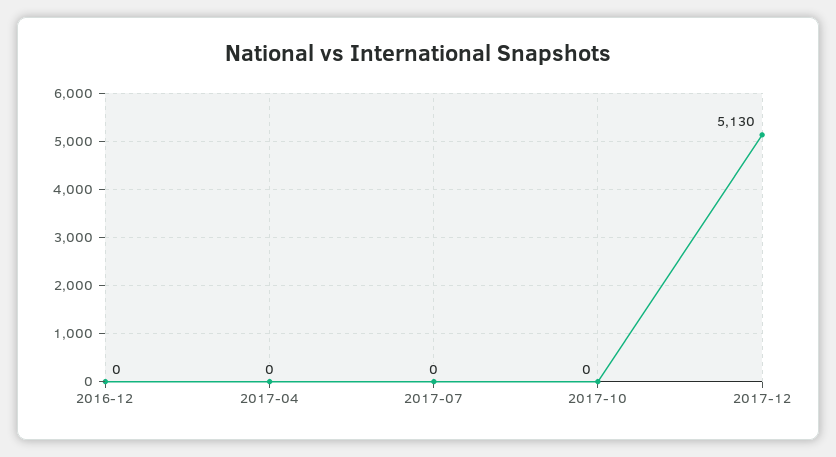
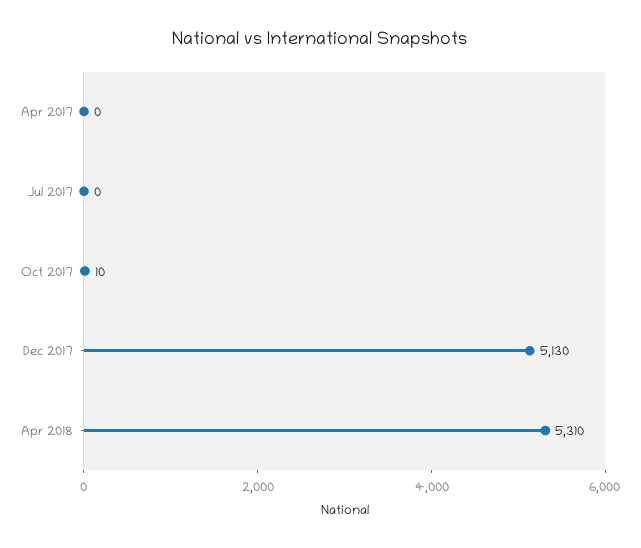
2016-12: 0 -> none
2017-10: 0 -> 10
Apr 2018: none -> 5310

